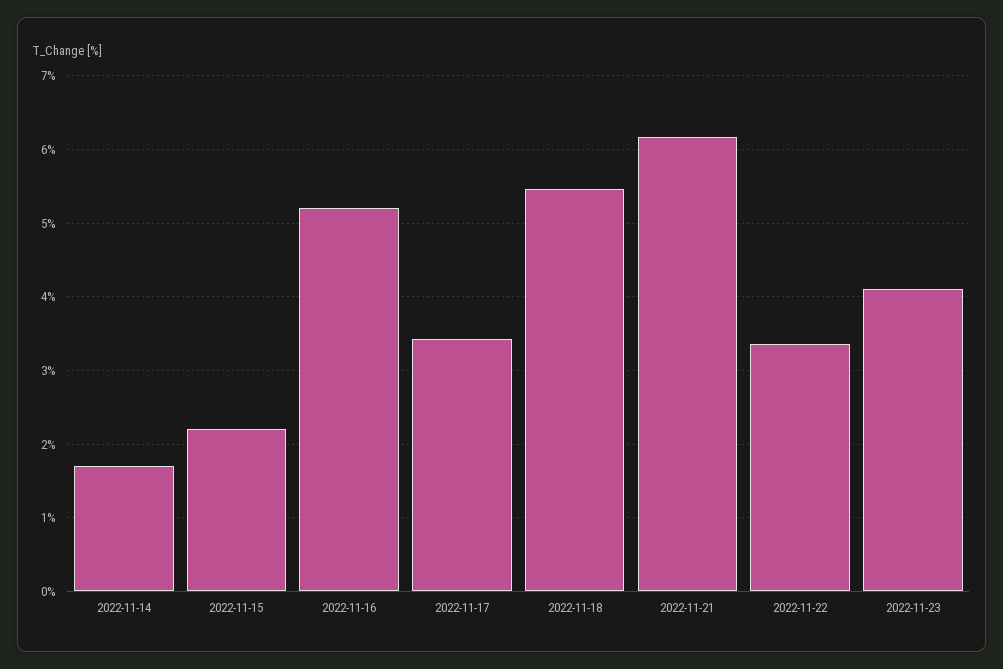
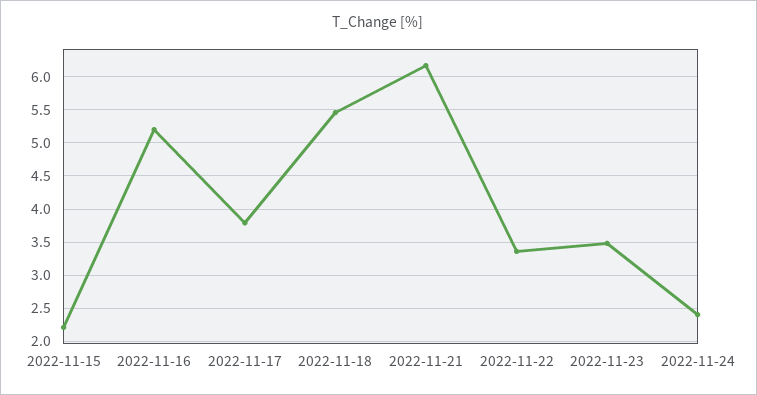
2022-11-14: 1.7 -> none
2022-11-17: 3.4 -> 3.8
2022-11-23: 4.1 -> 3.5
2022-11-24: none -> 2.4

